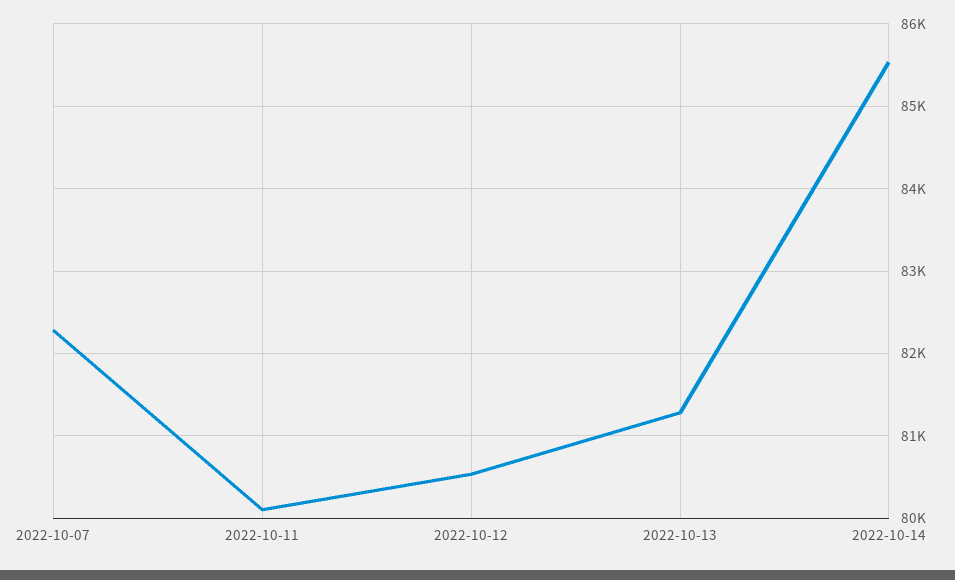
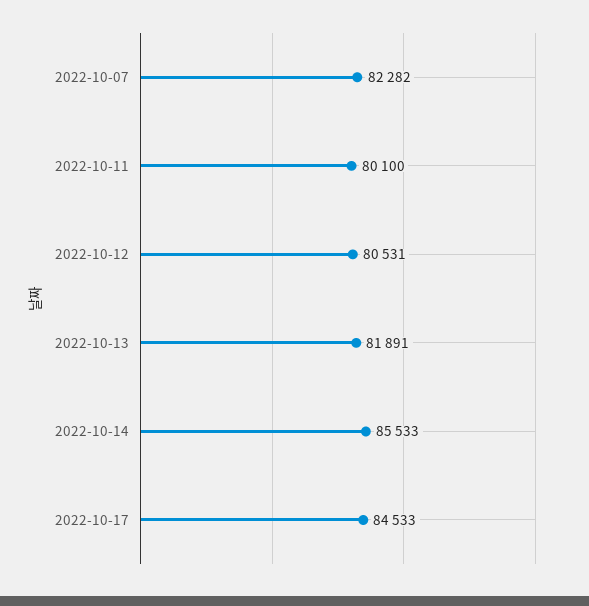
2022-10-13: 81300 -> 81891
2022-10-17: none -> 84533

